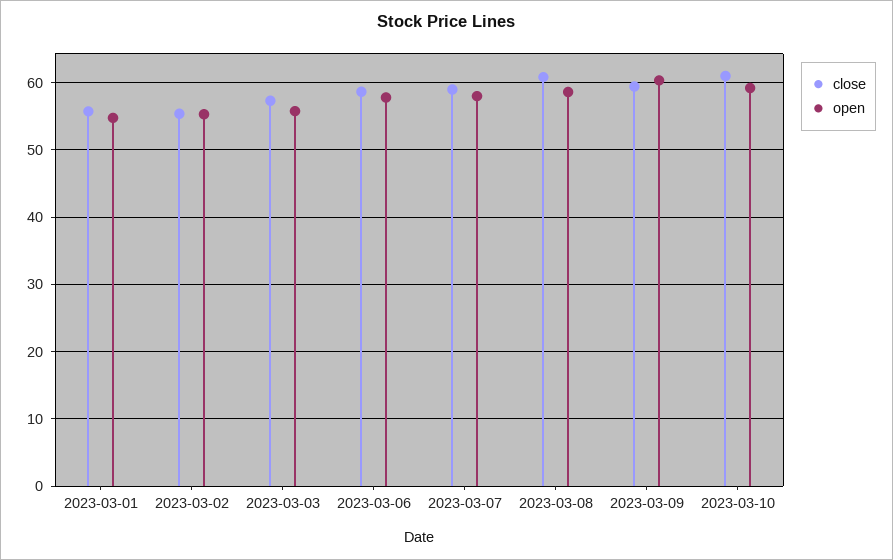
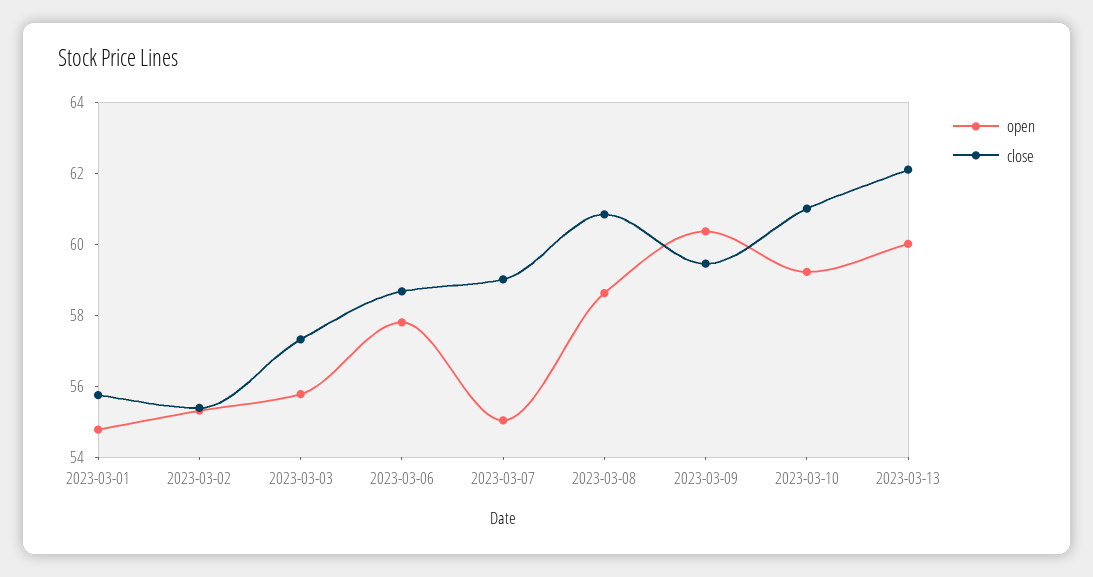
open, 2023-03-07: 58 -> 55
open, 2023-03-13: none -> 60
close, 2023-03-13: none -> 62

